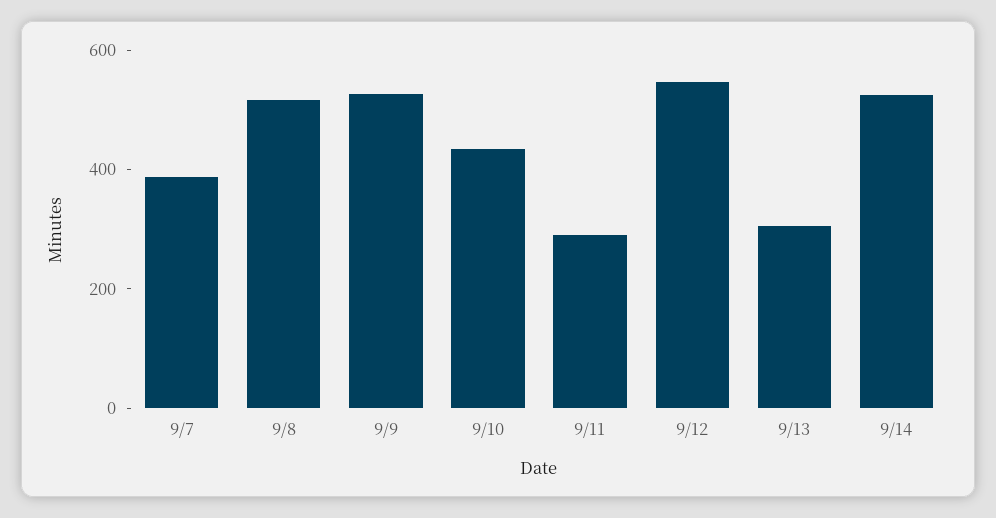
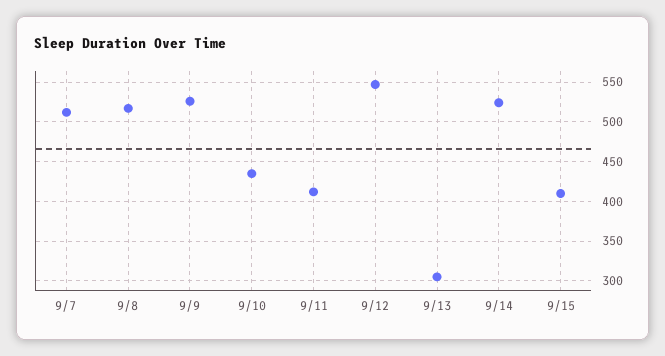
9/7: 400 -> 510
9/11: 300 -> 410
9/15: none -> 410

